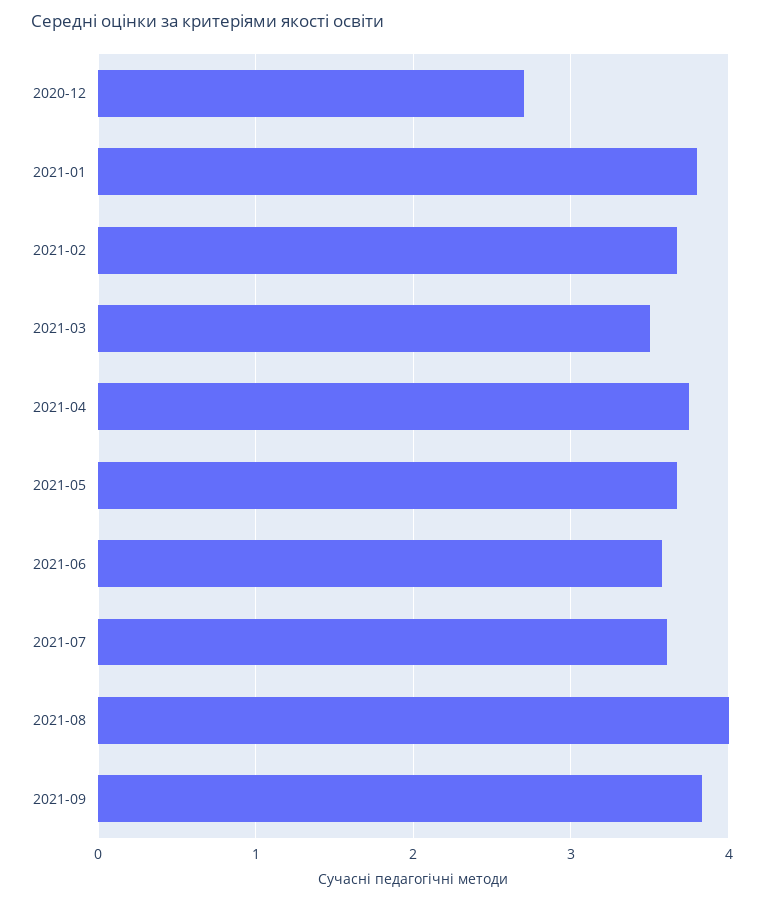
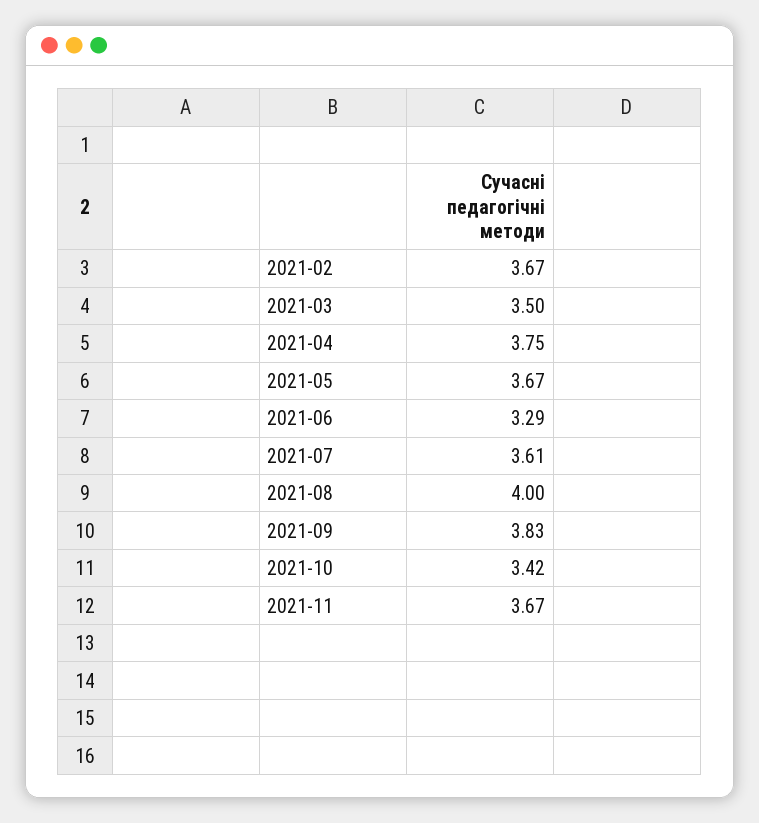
2020-12: 2.7 -> none
2021-01: 3.8 -> none
2021-06: 3.6 -> 3.29
2021-10: none -> 3.42
2021-11: none -> 3.67

